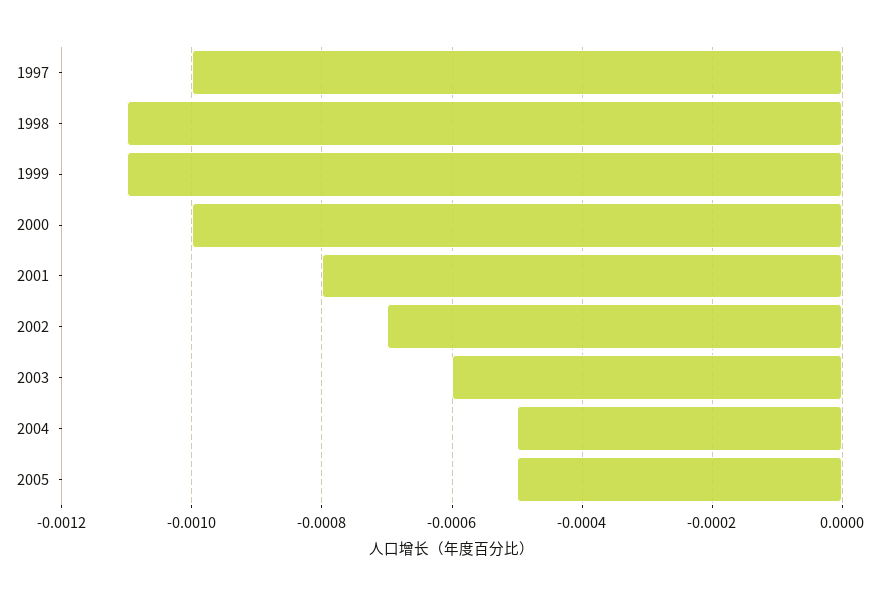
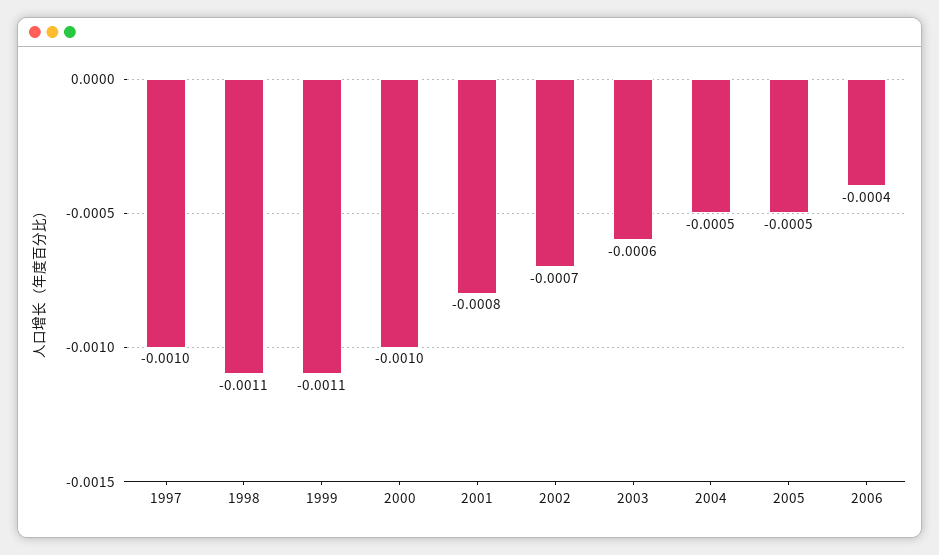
2006: none -> -0.0004

